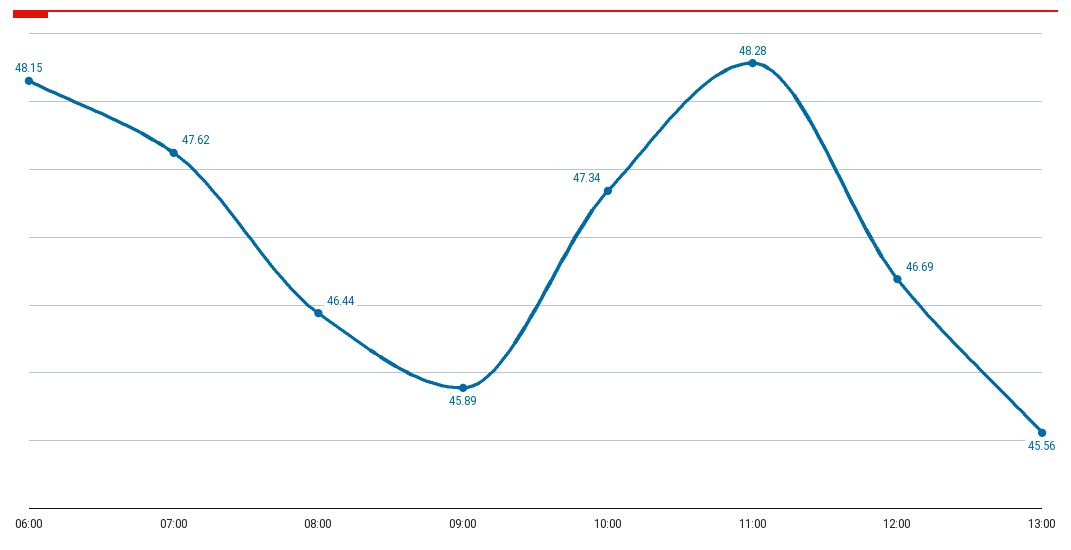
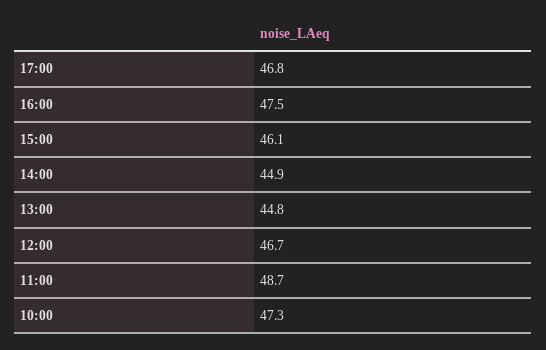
06:00: 48.15 -> none
07:00: 47.62 -> none
08:00: 46.44 -> none
09:00: 45.89 -> none
11:00: 48.28 -> 48.7
13:00: 45.56 -> 44.8
17:00: none -> 46.8
16:00: none -> 47.5
15:00: none -> 46.1
14:00: none -> 44.9

